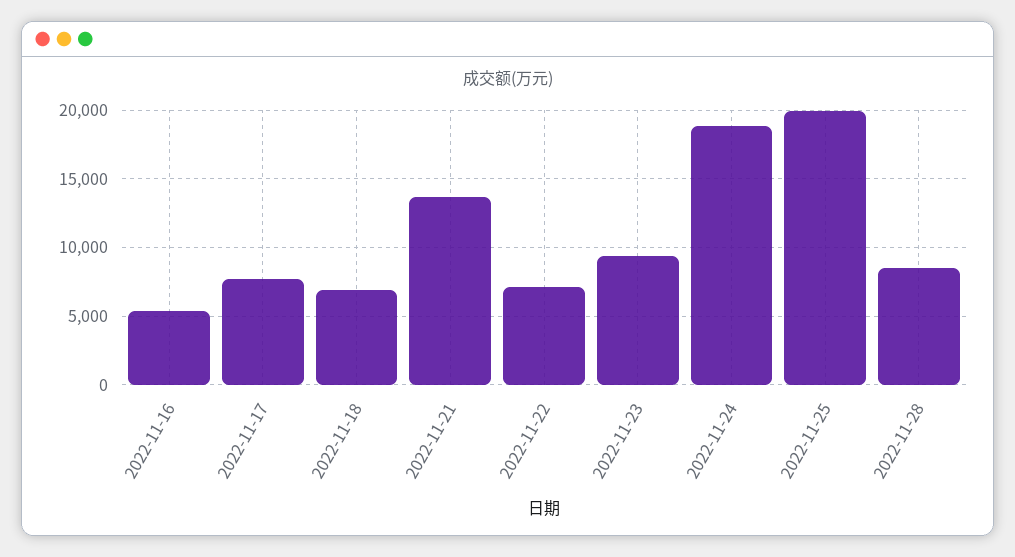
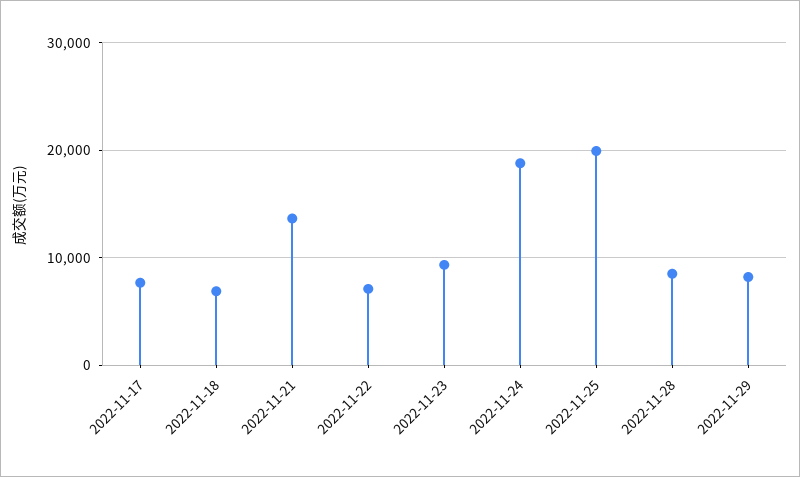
2022-11-16: 5500 -> none
2022-11-29: none -> 8000

